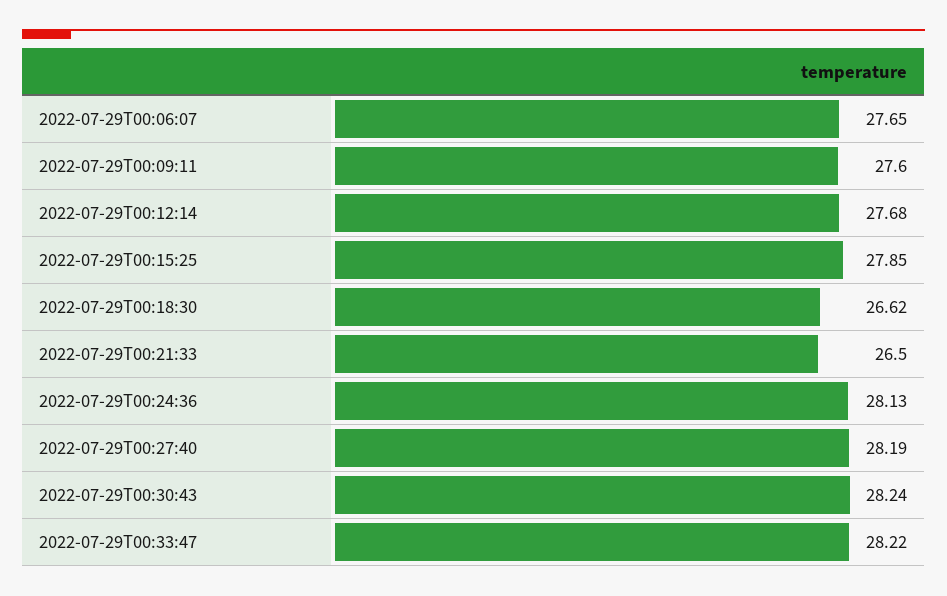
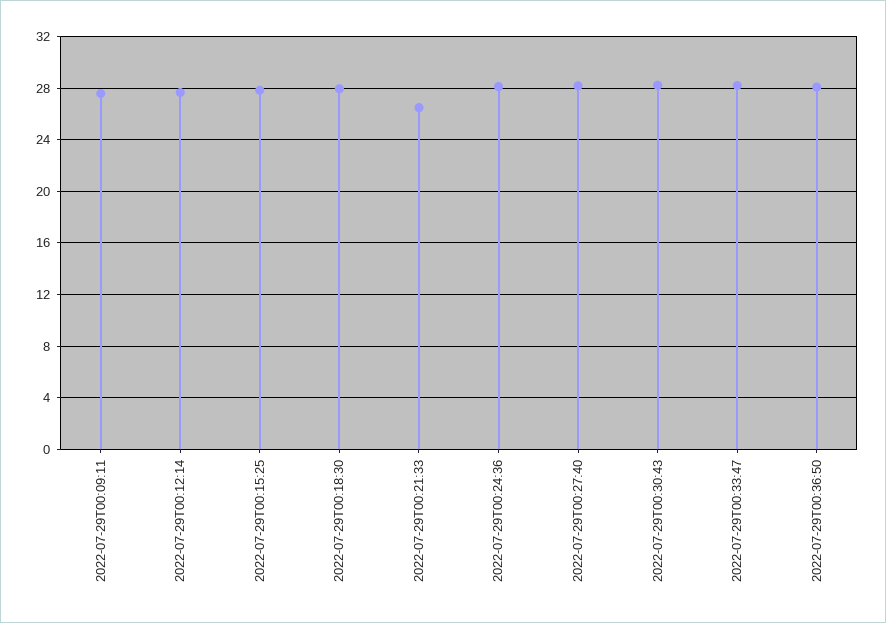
2022-07-29T00:06:07: 27.65 -> none
2022-07-29T00:18:30: 26.62 -> 28
2022-07-29T00:36:50: none -> 28

